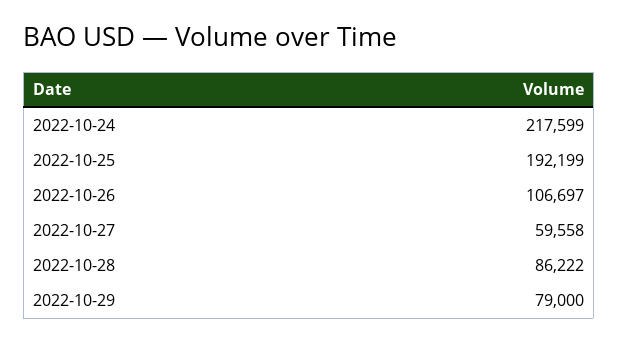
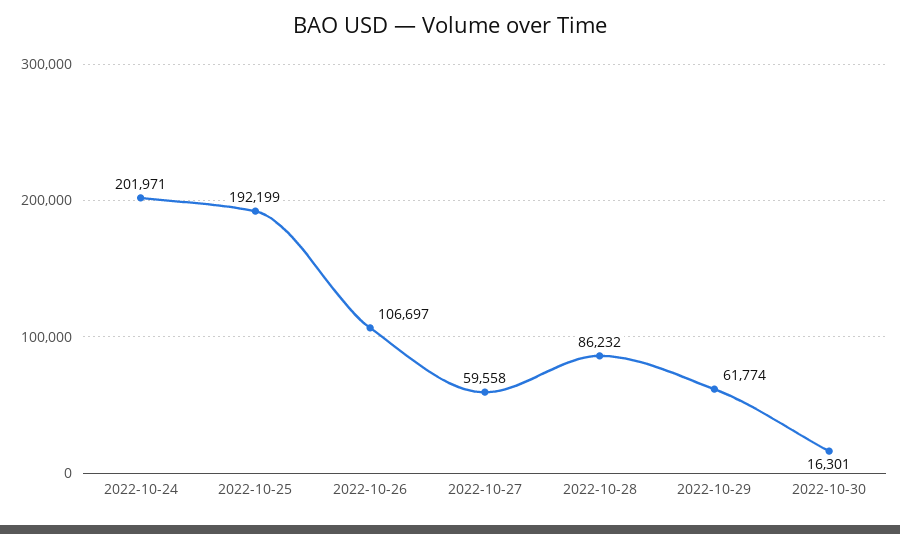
2022-10-24: 217599 -> 201971
2022-10-28: 86222 -> 86232
2022-10-29: 79000 -> 61774
2022-10-30: none -> 16301

